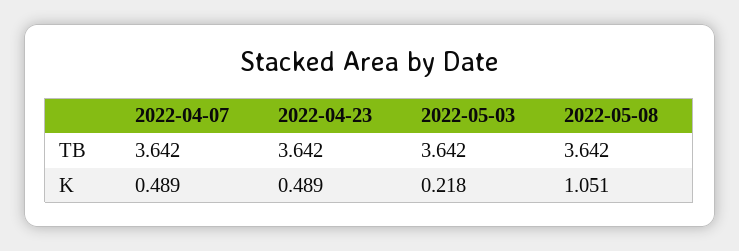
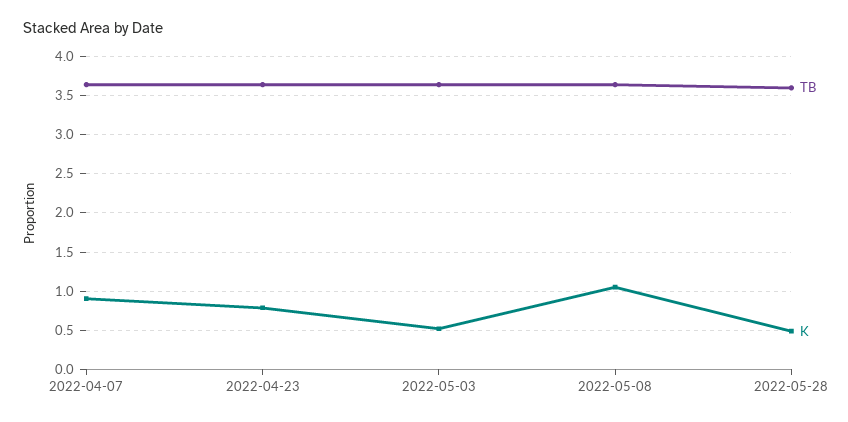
K, 2022-04-07: 0.489 -> 0.9
K, 2022-04-23: 0.489 -> 0.8
K, 2022-05-03: 0.218 -> 0.5
TB, 2022-05-28: none -> 3.6
K, 2022-05-28: none -> 0.5

